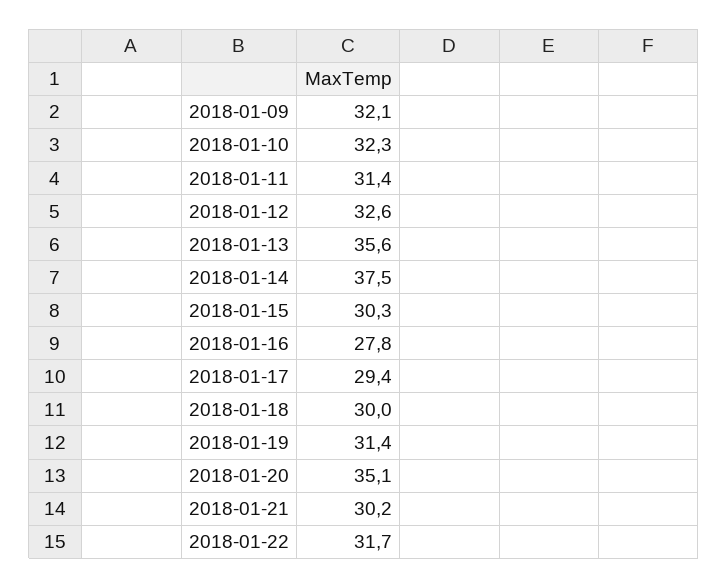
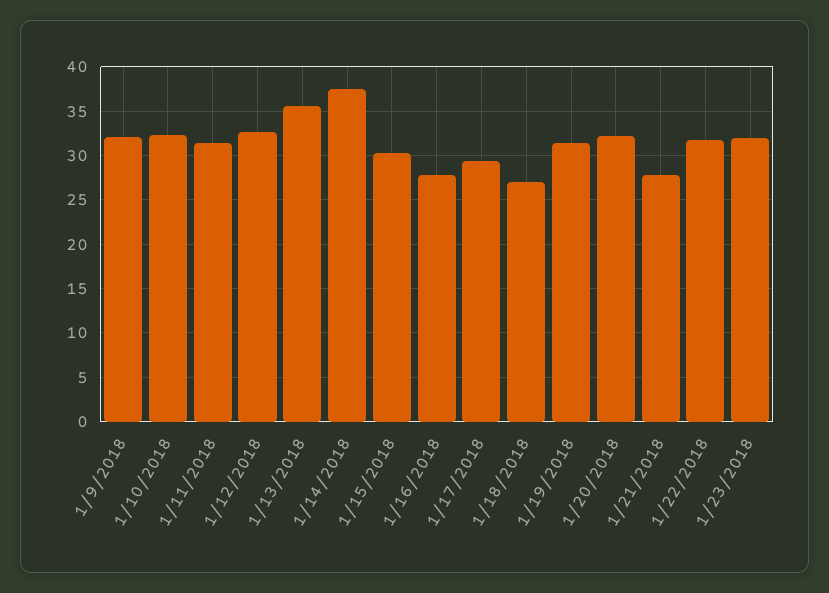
2018-01-18: 30 -> 27
2018-01-20: 35.1 -> 32
2018-01-21: 30.2 -> 28
1/23/2018: none -> 32

